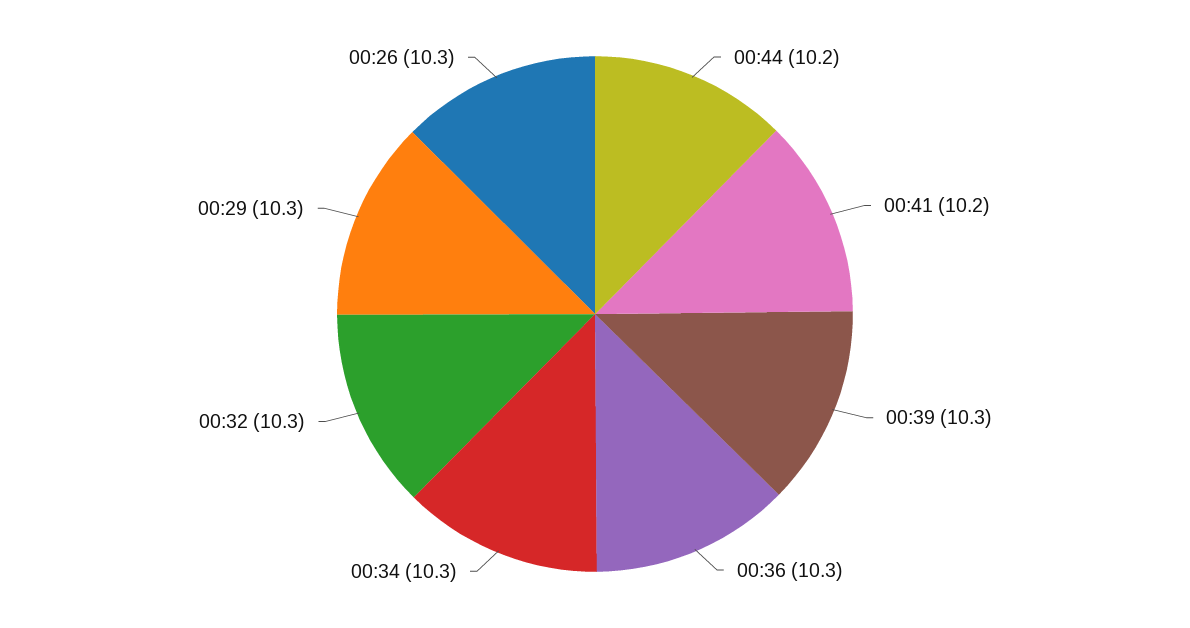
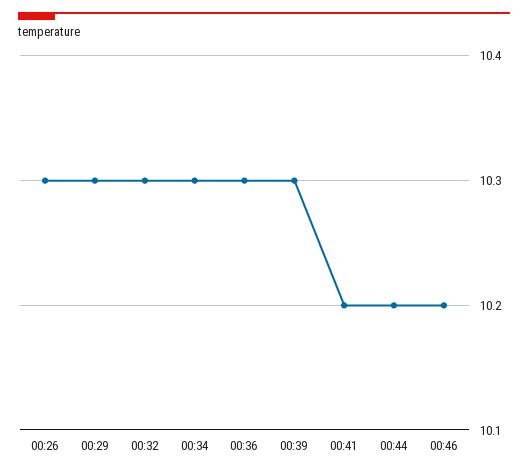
00:46: none -> 10.2

